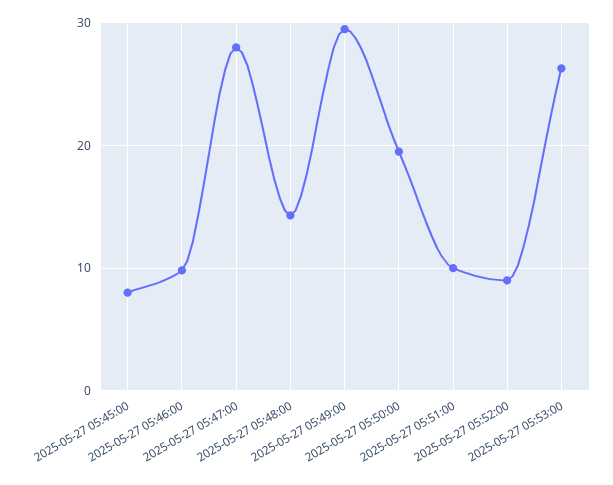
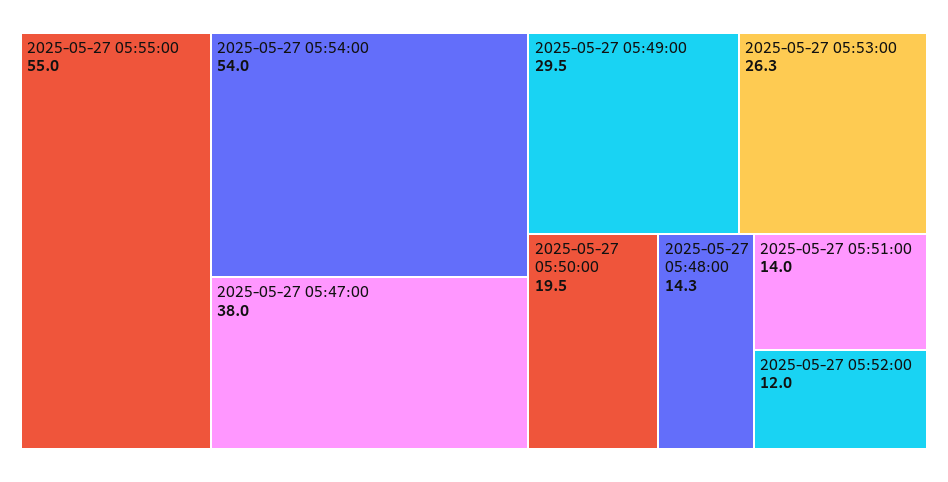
2025-05-27 05:45:00: 8 -> none
2025-05-27 05:46:00: 10 -> none
2025-05-27 05:47:00: 28 -> 38
2025-05-27 05:51:00: 10 -> 14
2025-05-27 05:52:00: 9 -> 12
2025-05-27 05:55:00: none -> 55
2025-05-27 05:54:00: none -> 54

